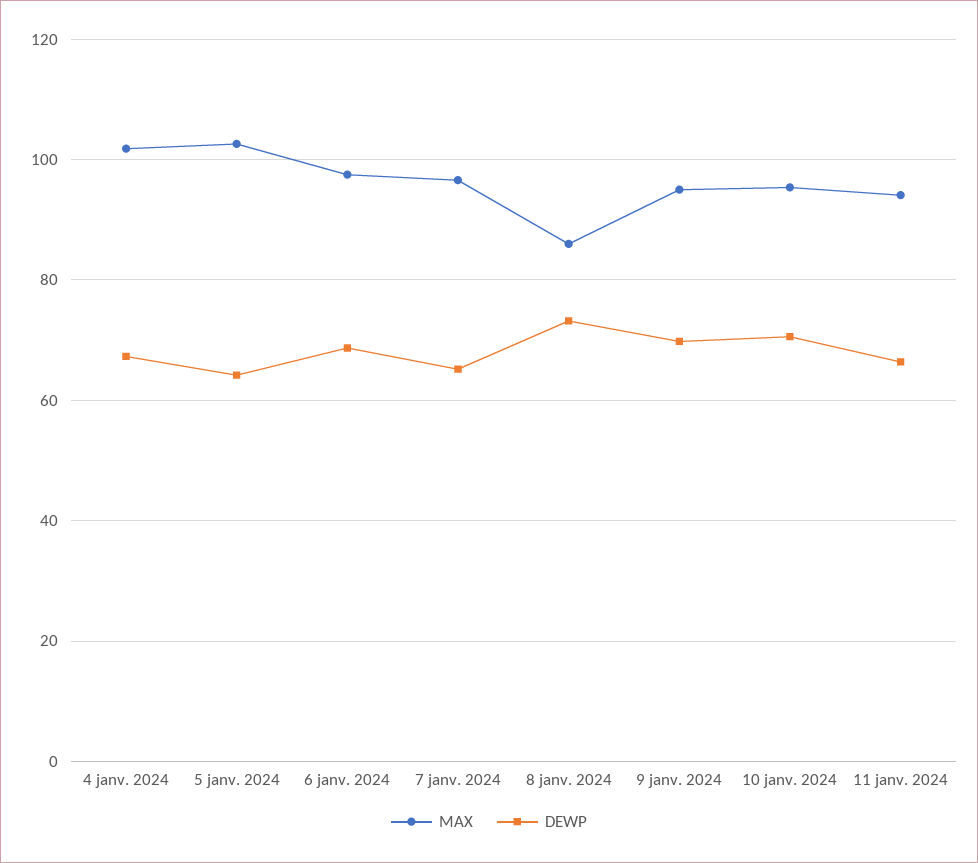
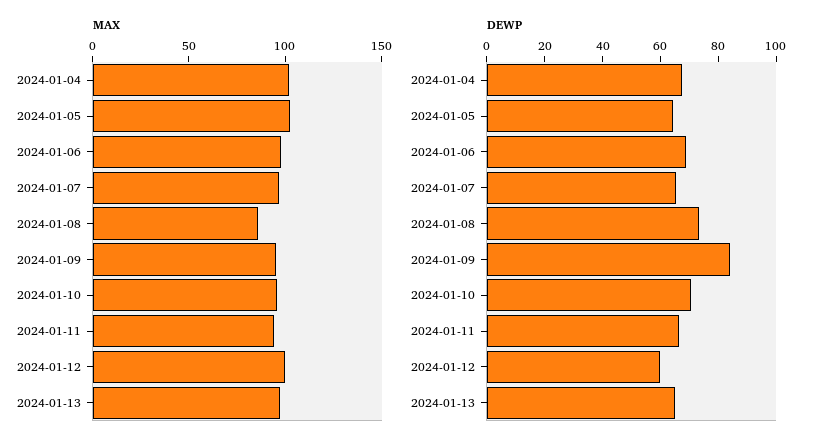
DEWP, 9 janv. 2024: 70 -> 85
MAX, 2024-01-12: none -> 100
MAX, 2024-01-13: none -> 100
DEWP, 2024-01-12: none -> 60
DEWP, 2024-01-13: none -> 65

